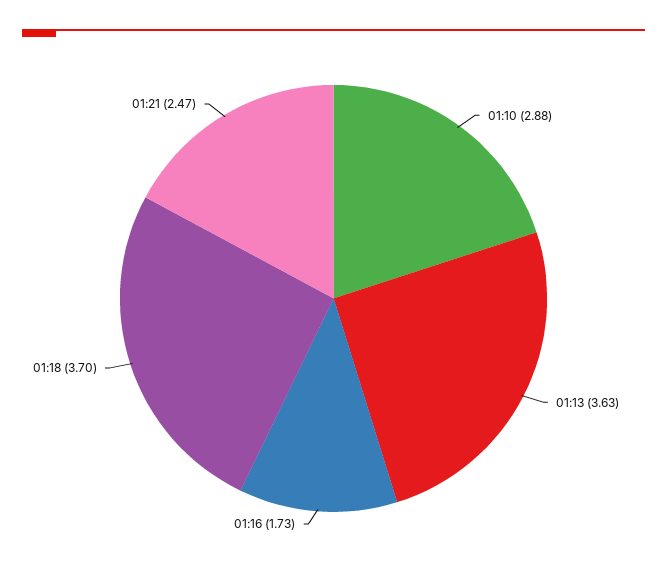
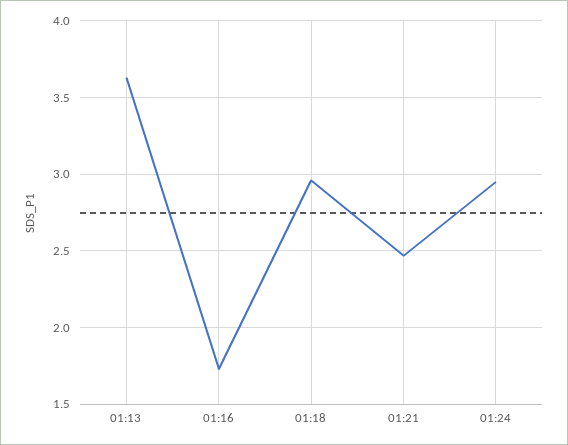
01:10: 2.88 -> none
01:18: 3.7 -> 2.95
01:24: none -> 2.95

